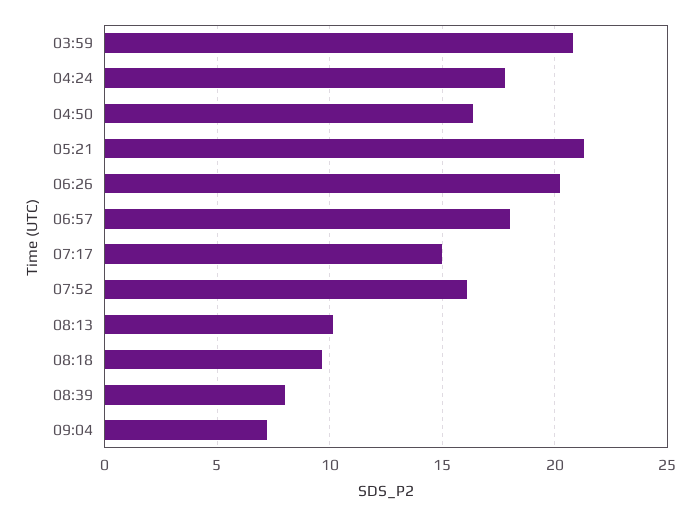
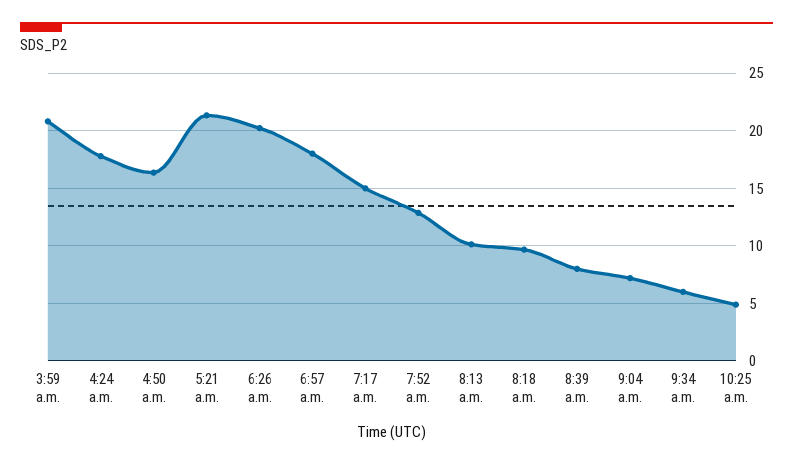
07:52: 16 -> 13
9:34 a.m.: none -> 6
10:25 a.m.: none -> 5

